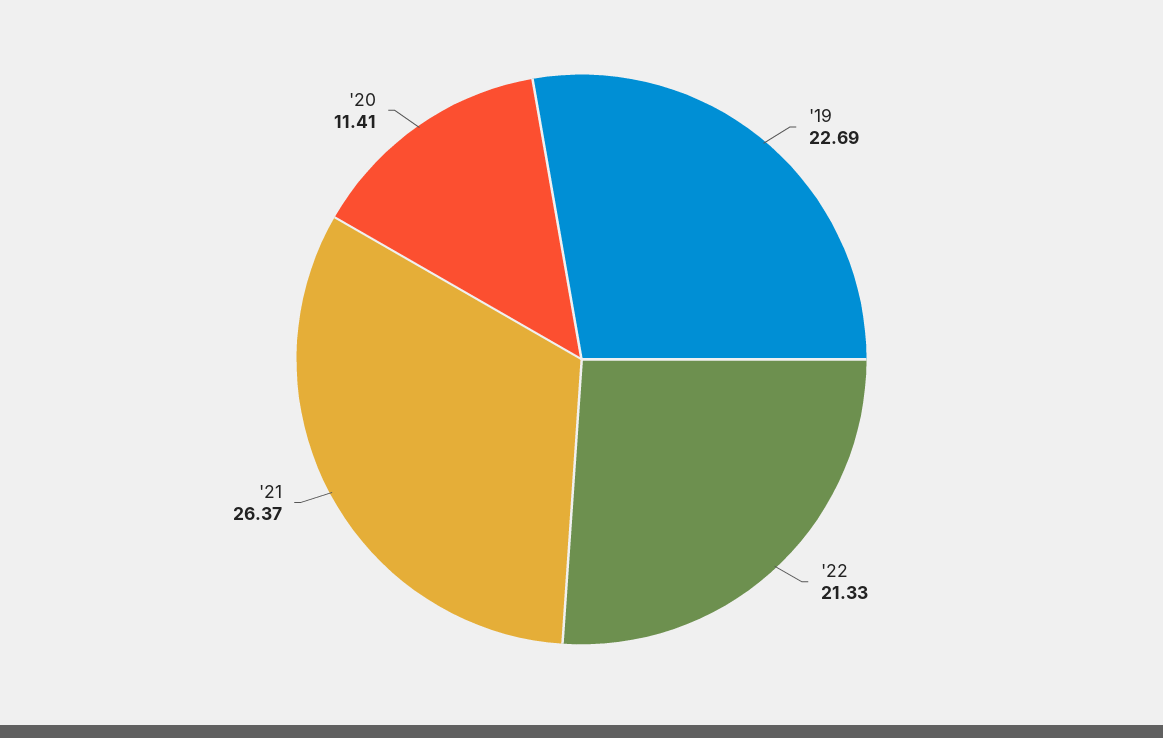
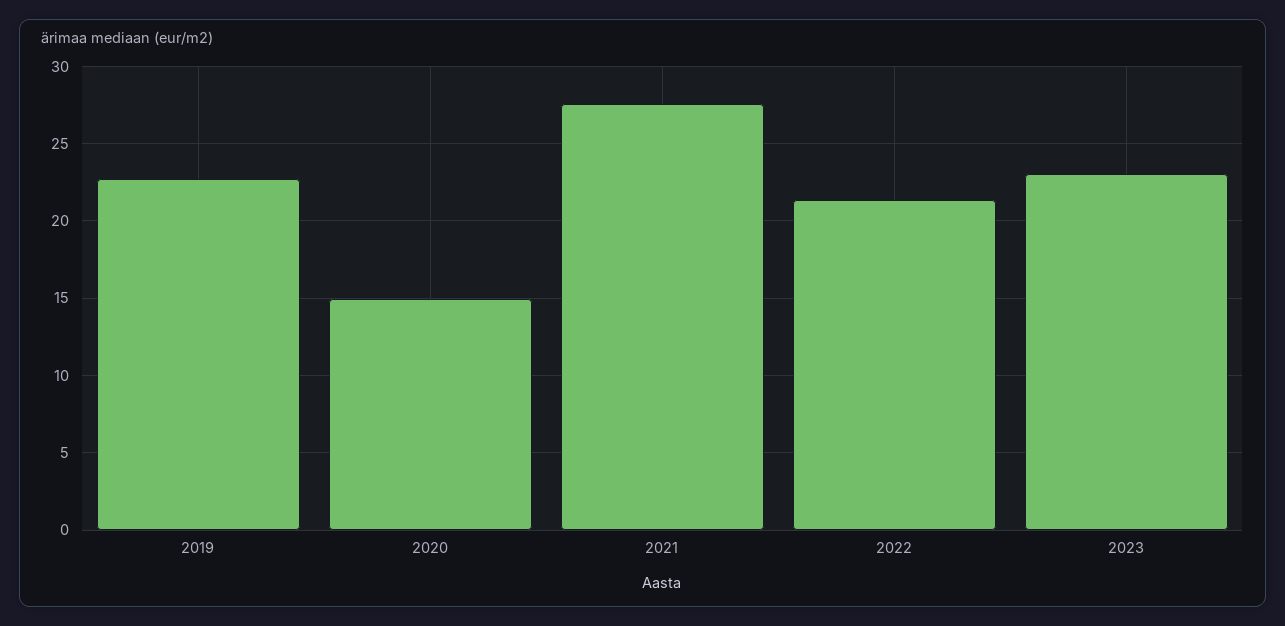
'21: 26.37 -> 27.5
'20: 11.41 -> 15
2023: none -> 23

